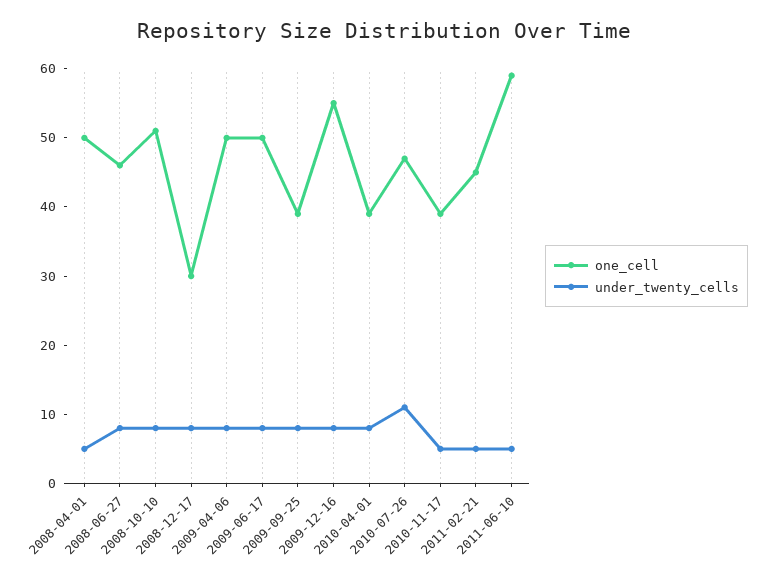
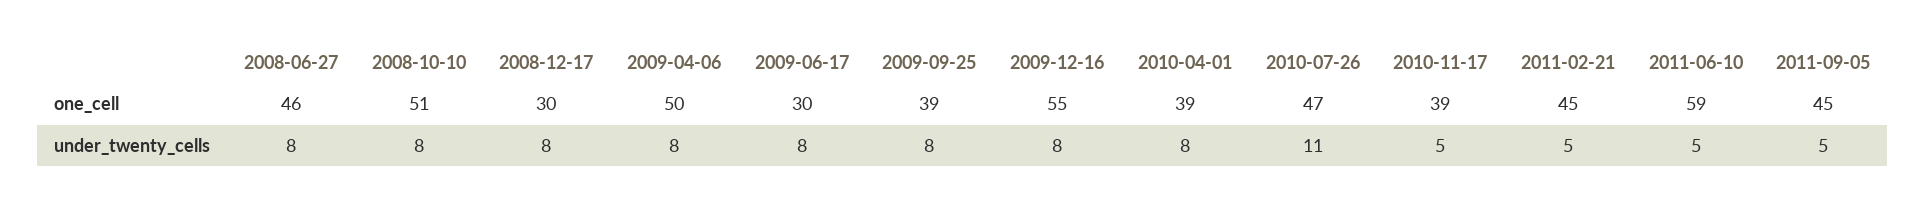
one_cell, 2008-04-01: 50 -> none
under_twenty_cells, 2008-04-01: 5 -> none
one_cell, 2009-06-17: 50 -> 30
one_cell, 2011-09-05: none -> 45
under_twenty_cells, 2011-09-05: none -> 5

